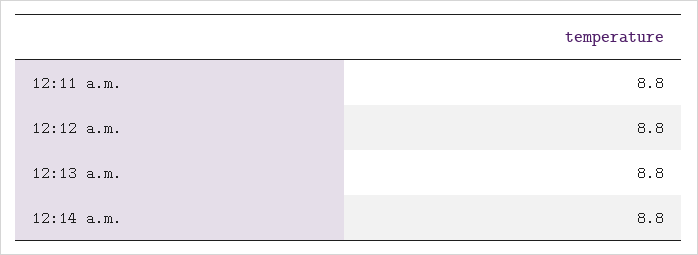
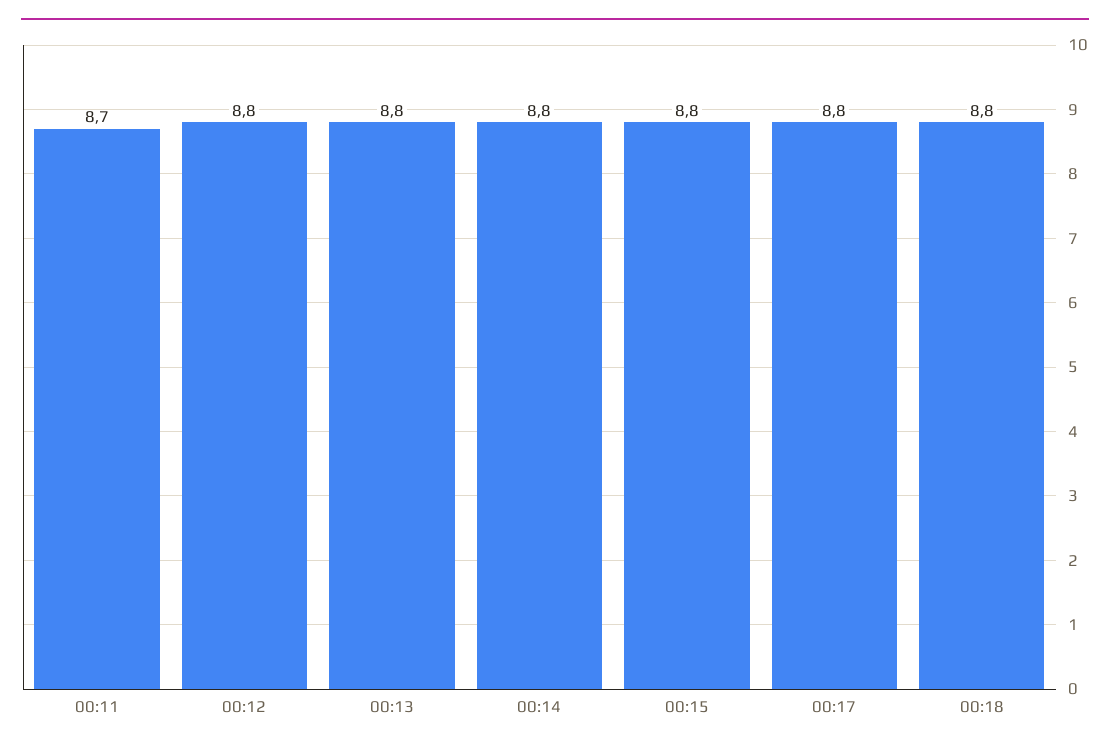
12:11 a.m.: 8.8 -> 8.7
00:15: none -> 8.8
00:17: none -> 8.8
00:18: none -> 8.8

